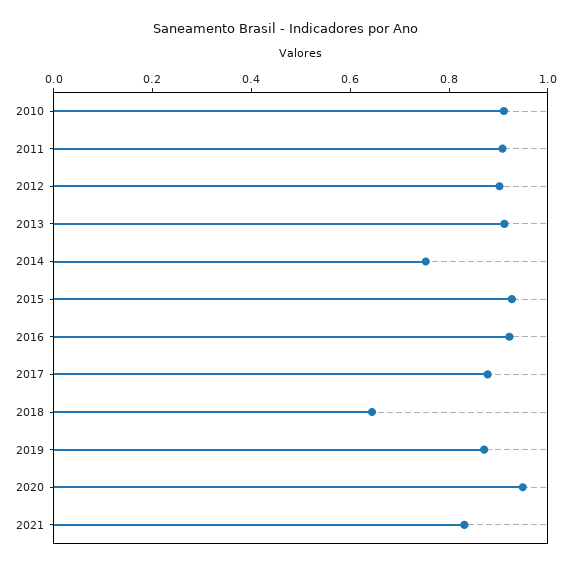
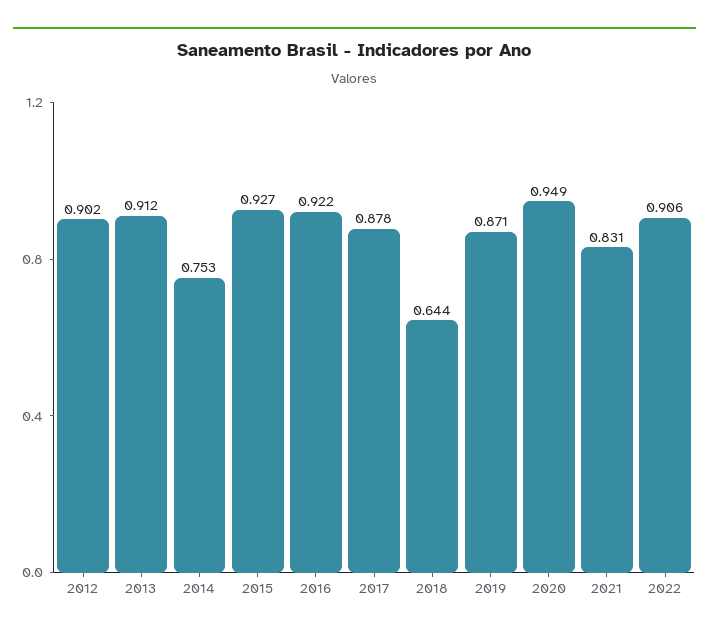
2010: 0.9 -> none
2011: 0.9 -> none
2022: none -> 0.906

